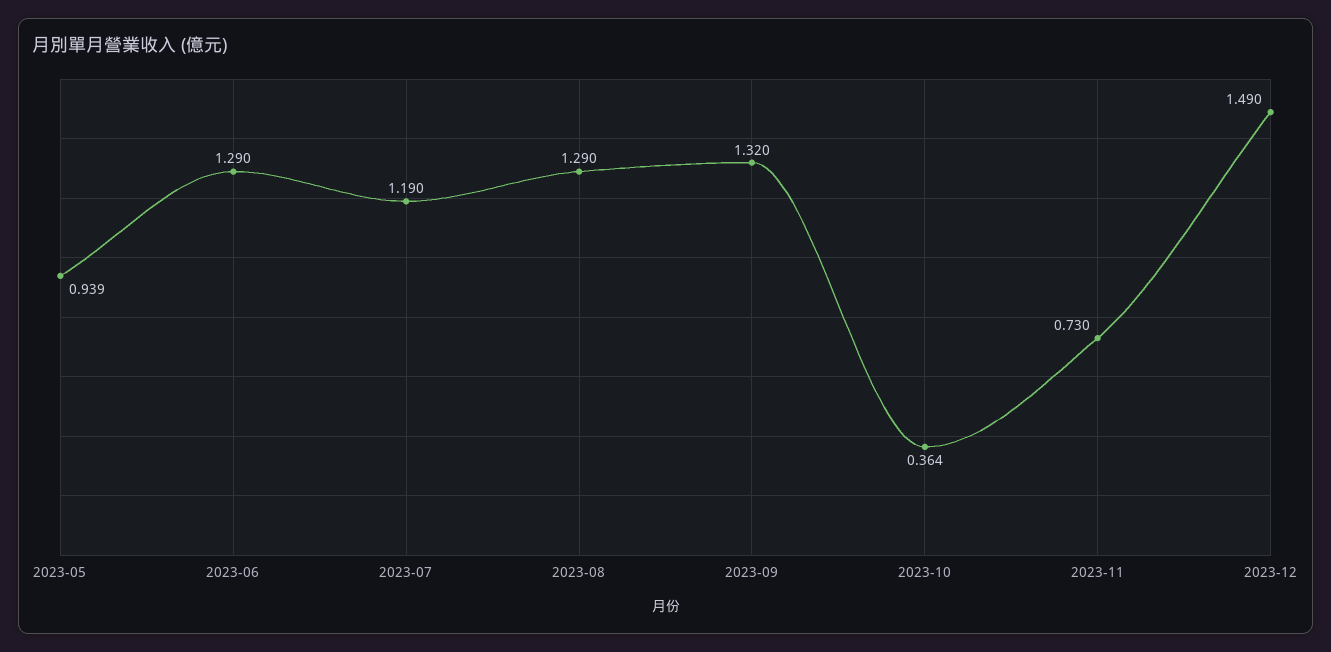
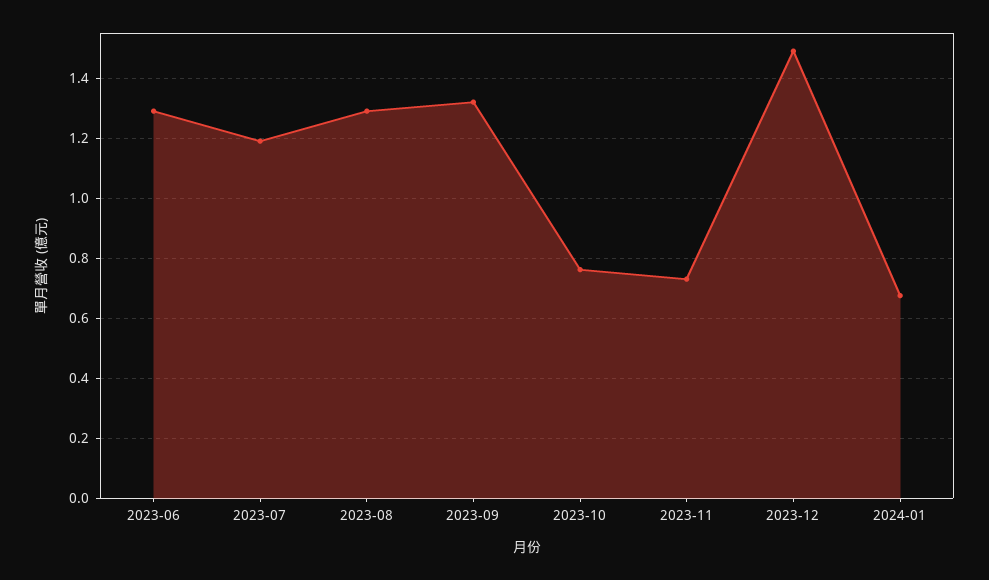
2023-05: 0.939 -> none
2023-10: 0.364 -> 0.76
2024-01: none -> 0.68

